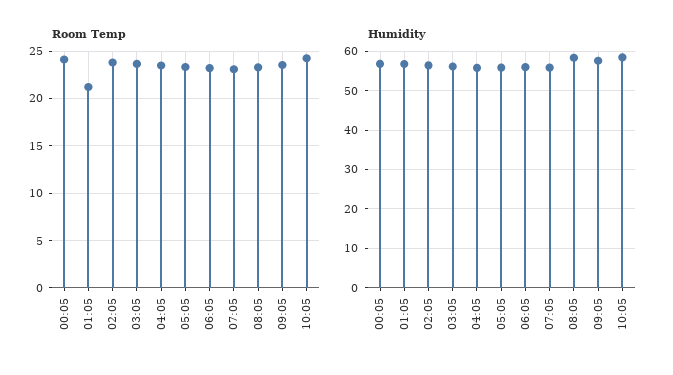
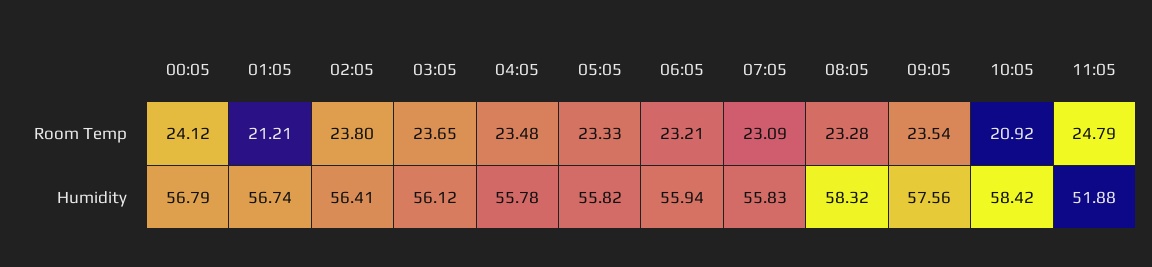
Room Temp, 10:05: 24 -> 20.92
Room Temp, 11:05: none -> 24.79
Humidity, 11:05: none -> 51.88

